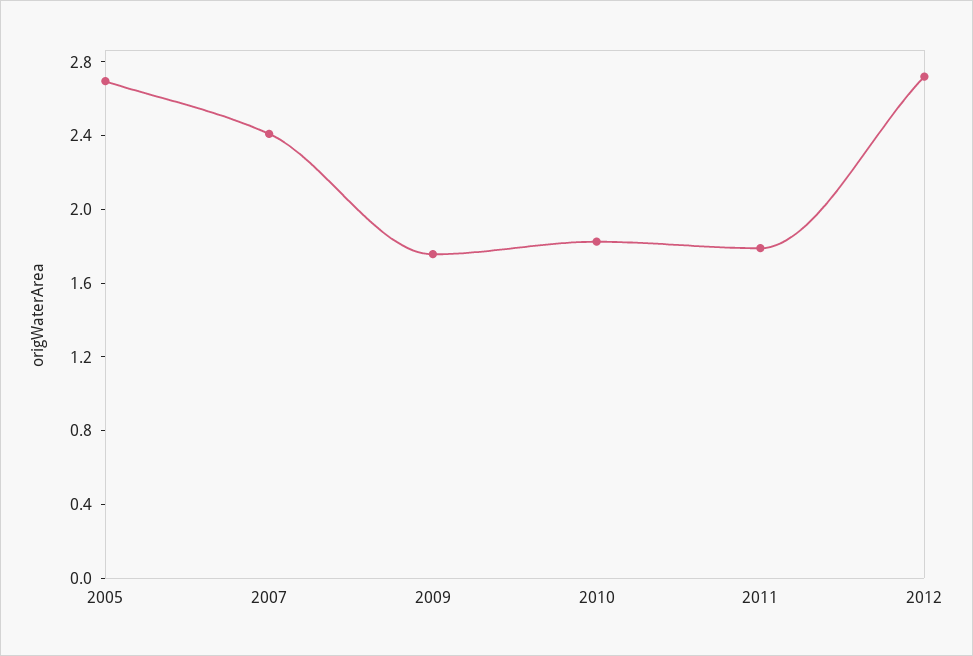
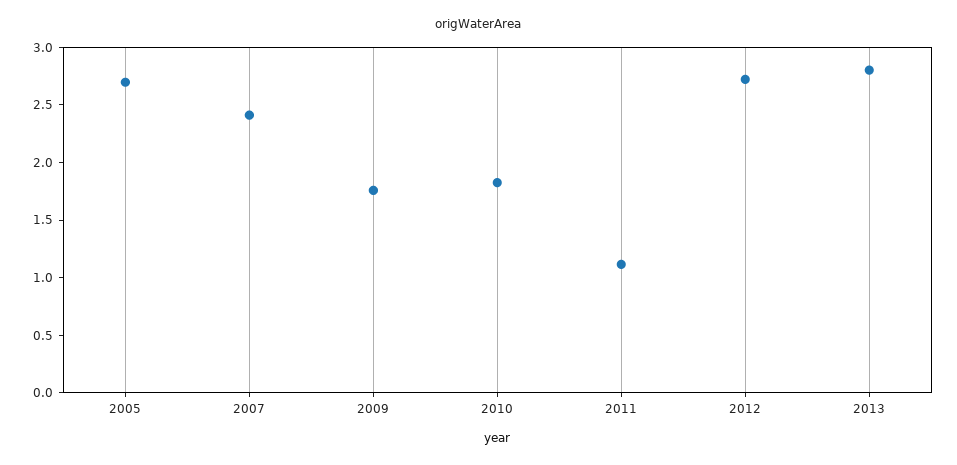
2011: 1.8 -> 1.1
2013: none -> 2.8

